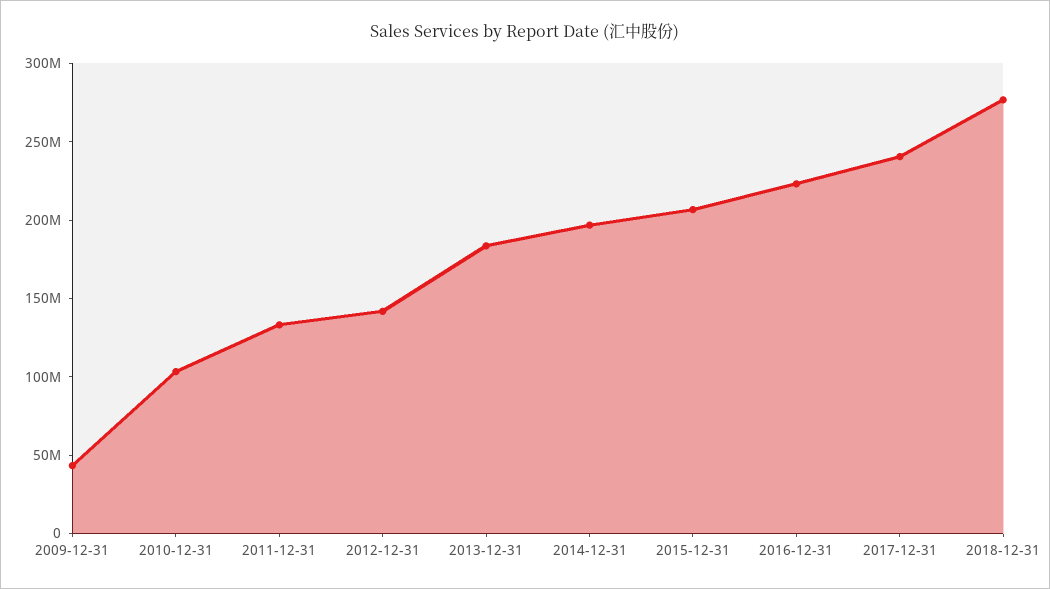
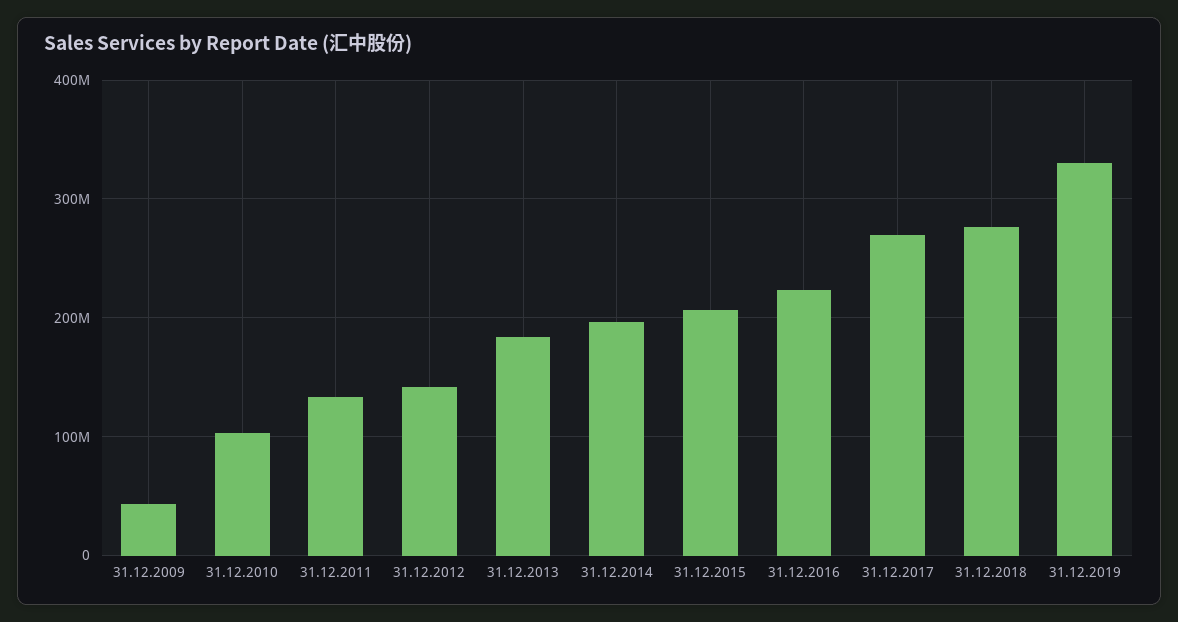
2017-12-31: 240000000 -> 270000000
31.12.2019: none -> 330000000

